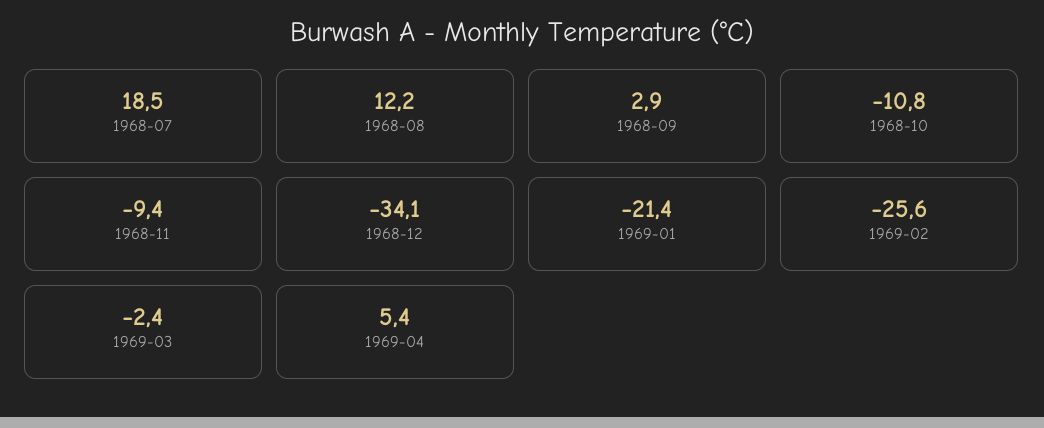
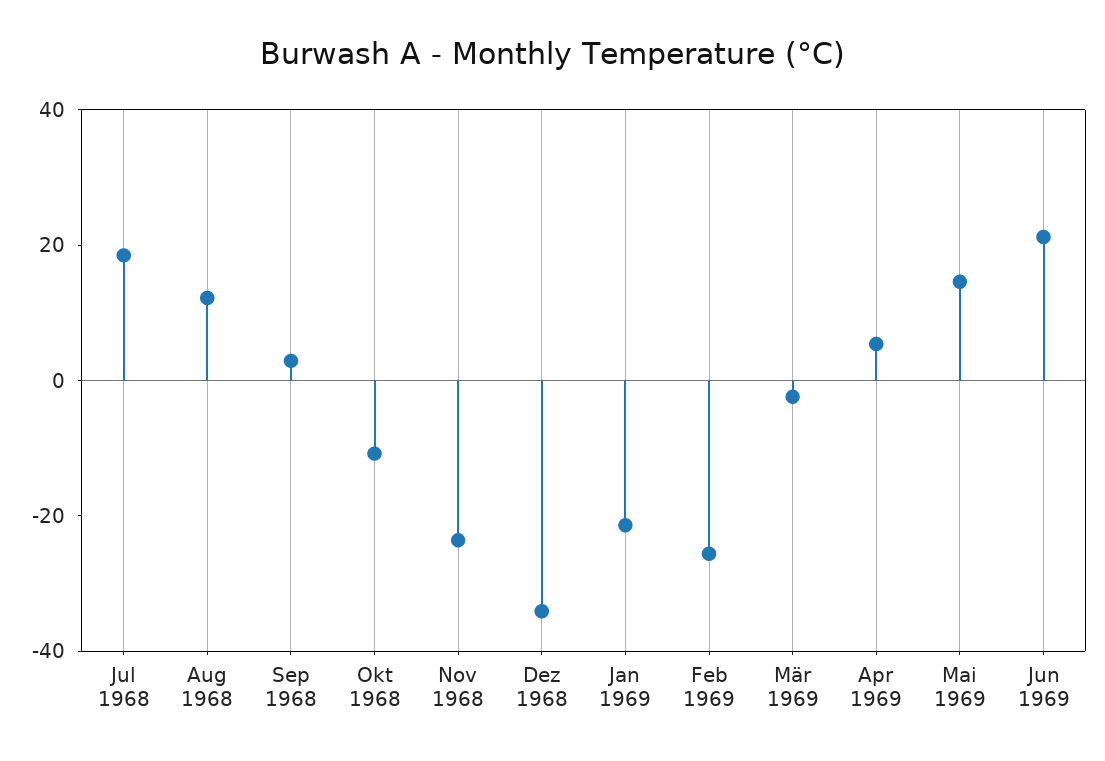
1968-11: -9.4 -> -25
Mai 1969: none -> 15
Jun 1969: none -> 20

